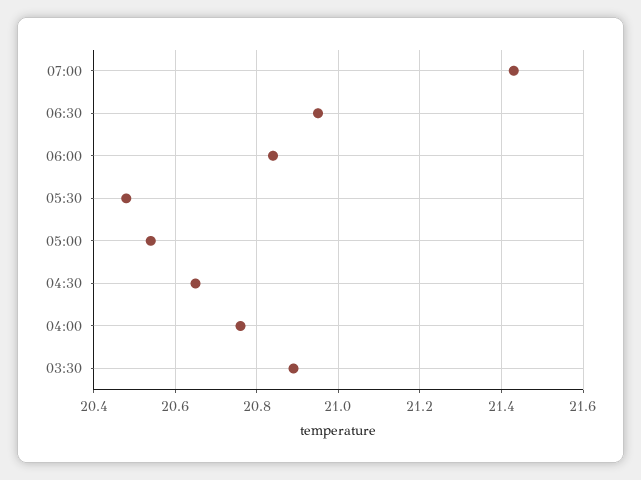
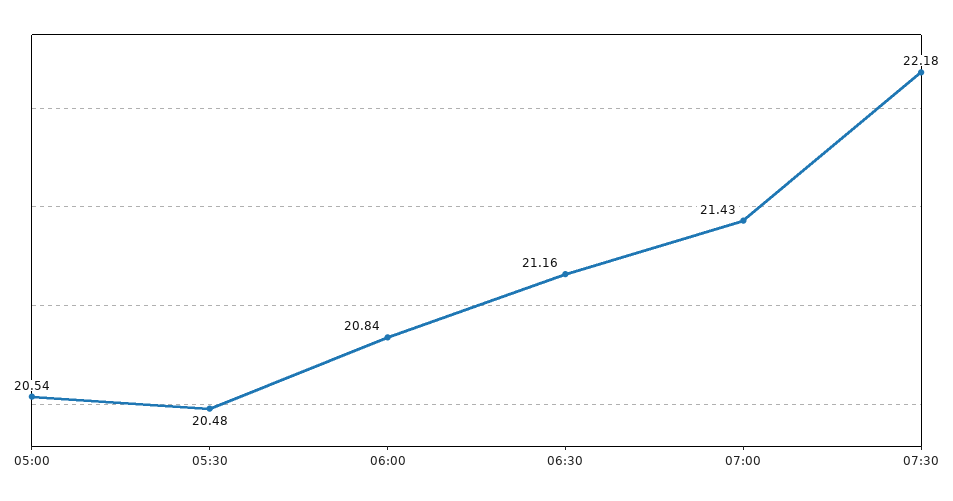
06:30: 20.95 -> 21.16
04:30: 20.65 -> none
04:00: 20.75 -> none
03:30: 20.9 -> none
07:30: none -> 22.18

